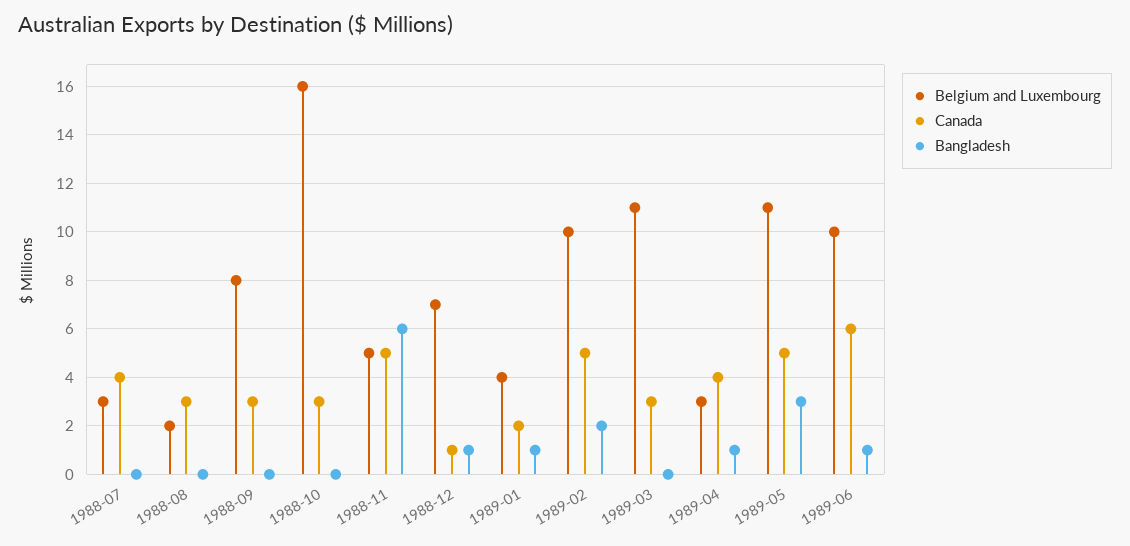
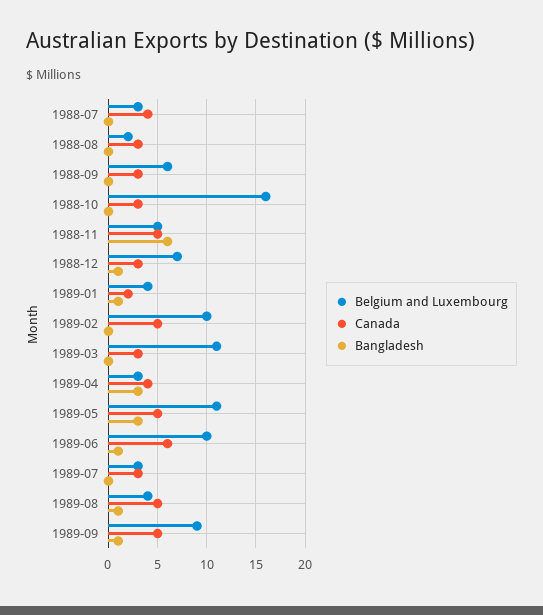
Belgium and Luxembourg, 1988-09: 8 -> 6
Canada, 1988-12: 1 -> 3
Bangladesh, 1989-02: 2 -> 0
Bangladesh, 1989-04: 1 -> 3
Belgium and Luxembourg, 1989-07: none -> 3
Canada, 1989-07: none -> 3
Bangladesh, 1989-07: none -> 0
Belgium and Luxembourg, 1989-08: none -> 4
Canada, 1989-08: none -> 5
Bangladesh, 1989-08: none -> 1
Belgium and Luxembourg, 1989-09: none -> 9
Canada, 1989-09: none -> 5
Bangladesh, 1989-09: none -> 1

